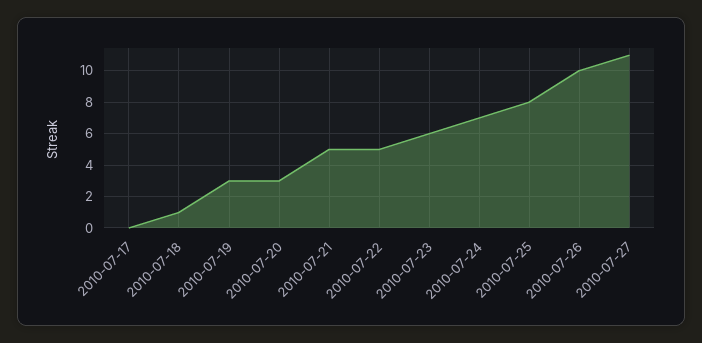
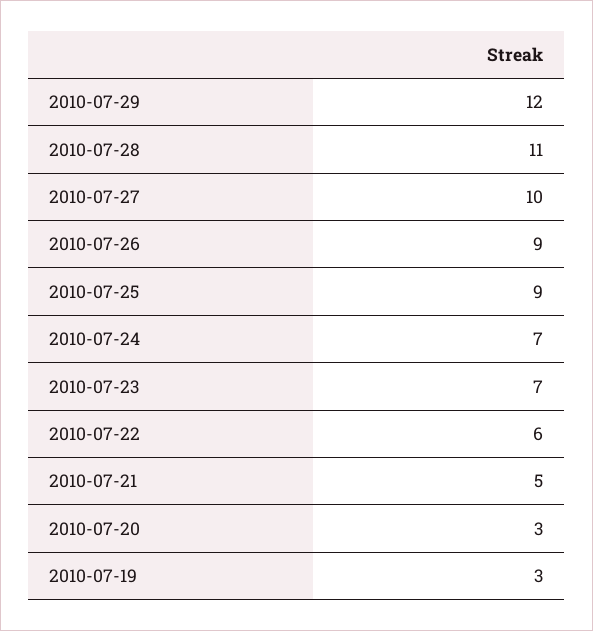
2010-07-17: 0 -> none
2010-07-18: 1 -> none
2010-07-22: 5 -> 6
2010-07-23: 6 -> 7
2010-07-25: 8 -> 9
2010-07-26: 10 -> 9
2010-07-27: 11 -> 10
2010-07-29: none -> 12
2010-07-28: none -> 11

